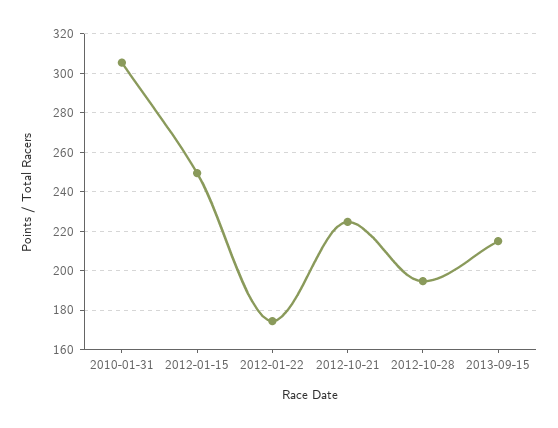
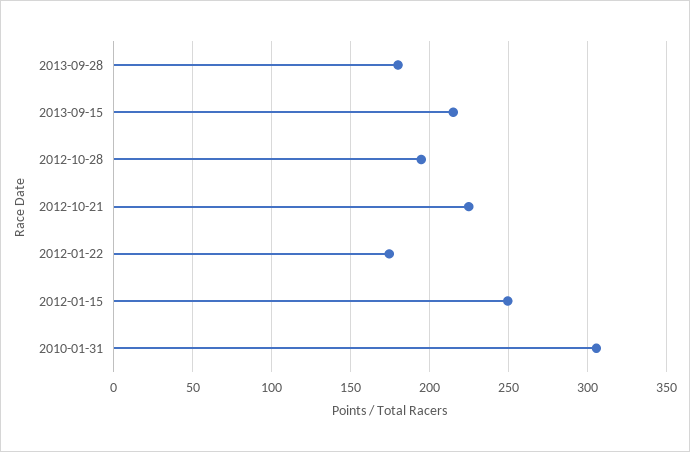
2013-09-28: none -> 180

